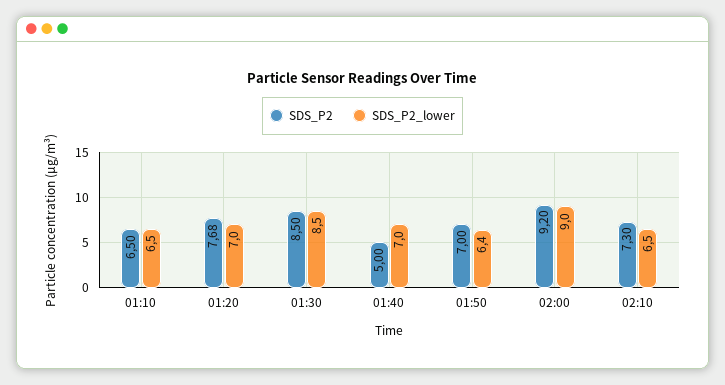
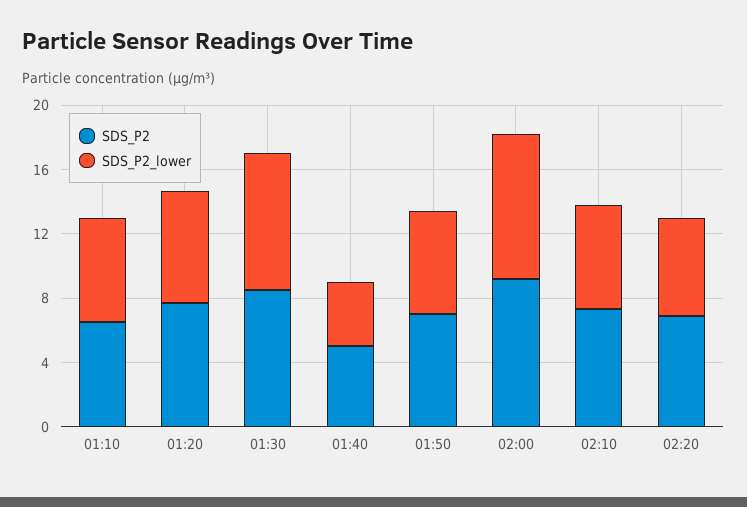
SDS_P2_lower, 01:40: 7 -> 4
SDS_P2, 02:20: none -> 7
SDS_P2_lower, 02:20: none -> 6

